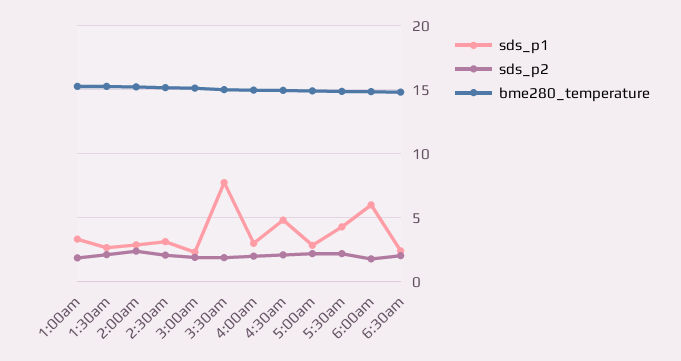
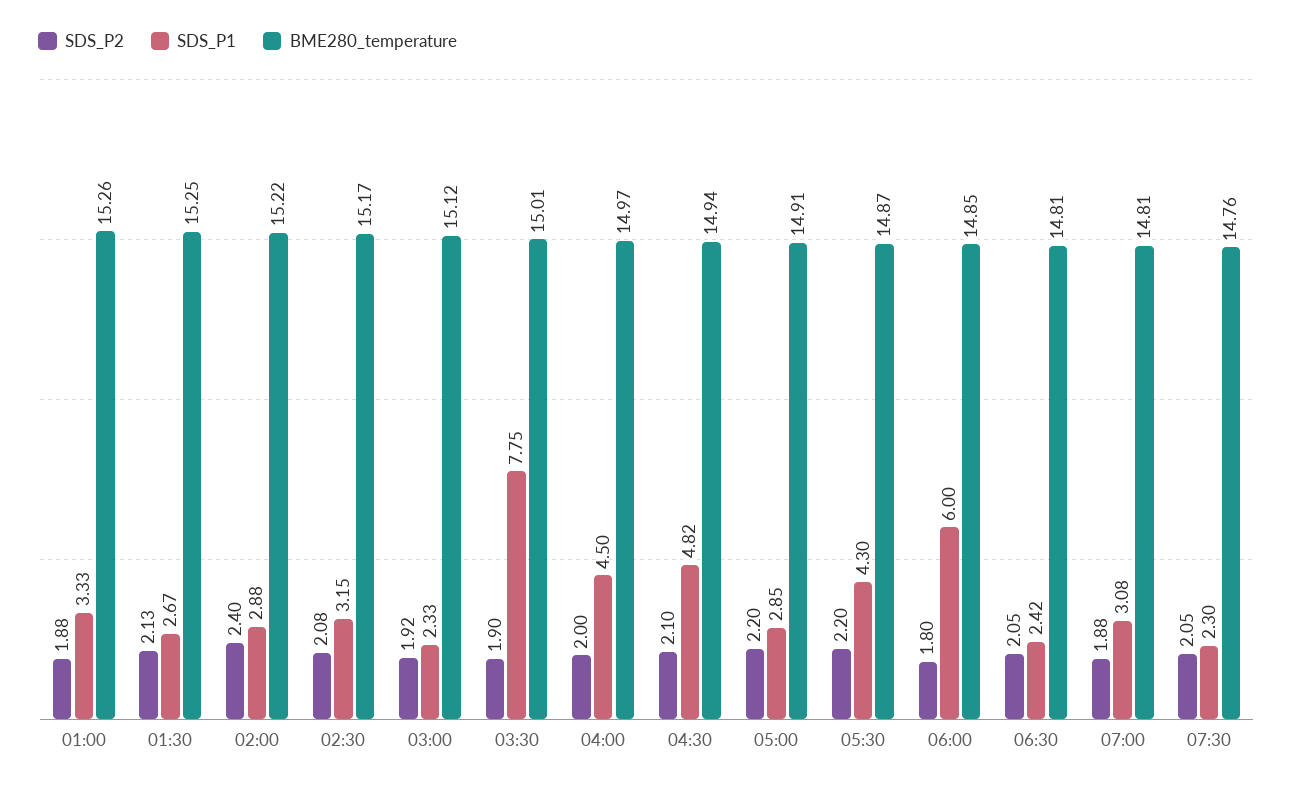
sds_p1, 4:00am: 3 -> 4.5
sds_p2, 07:00: none -> 1.88
sds_p1, 07:00: none -> 3.08
bme280_temperature, 07:00: none -> 14.81
sds_p2, 07:30: none -> 2.05
sds_p1, 07:30: none -> 2.3
bme280_temperature, 07:30: none -> 14.76

